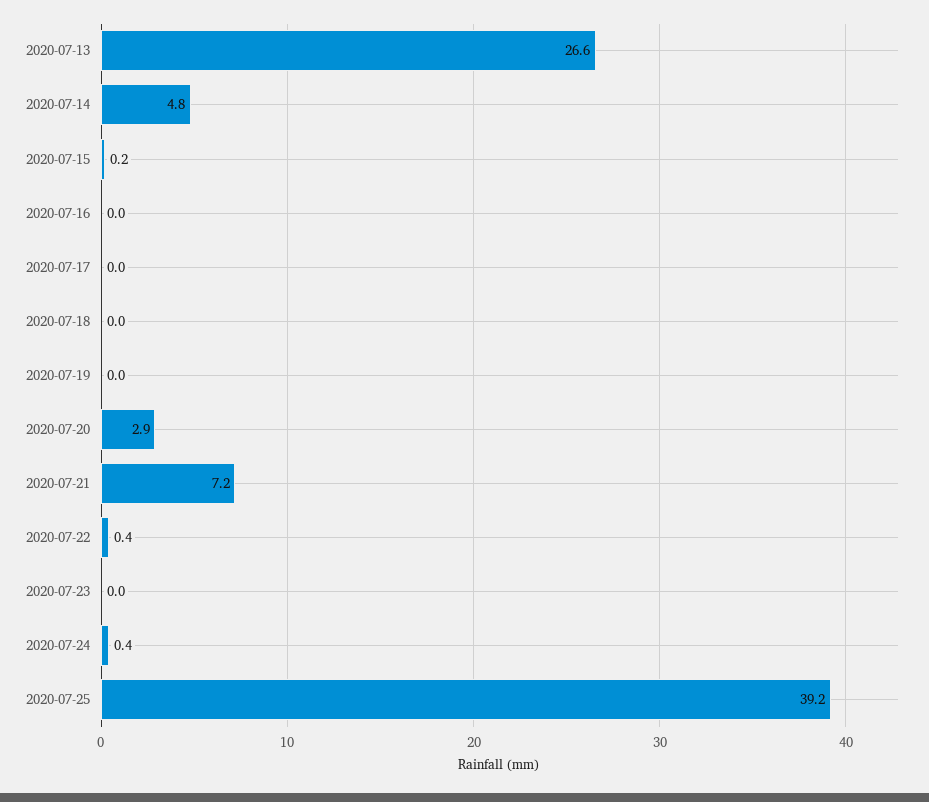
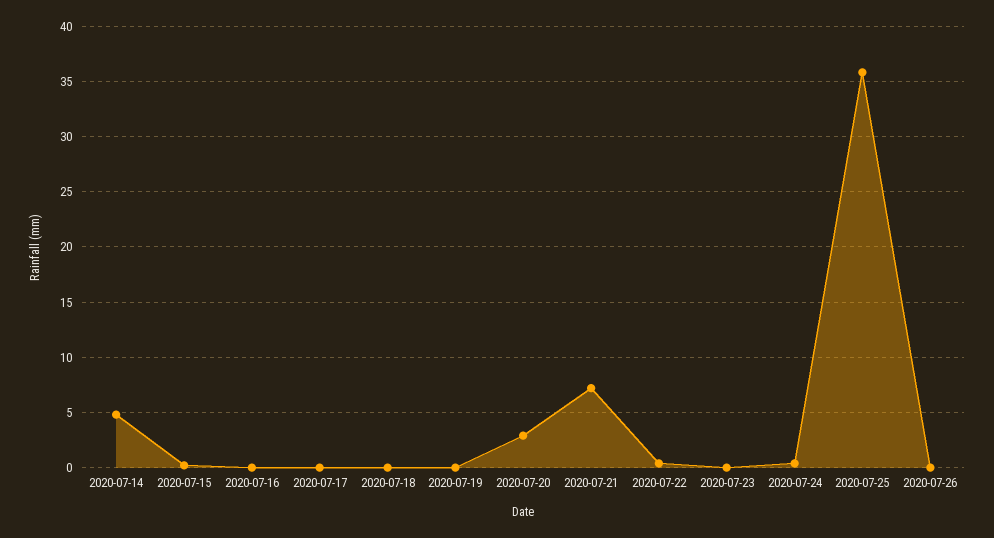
2020-07-13: 26.6 -> none
2020-07-25: 39.2 -> 36
2020-07-26: none -> 0

